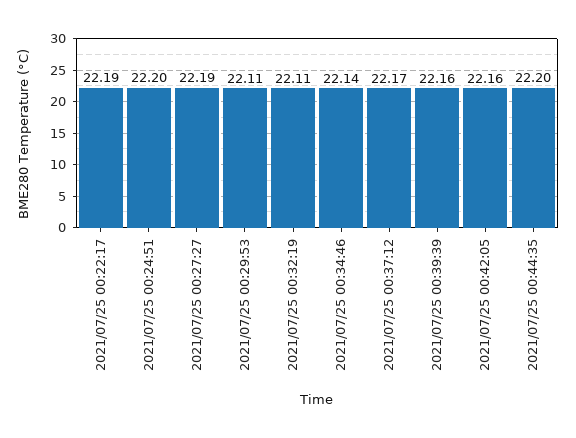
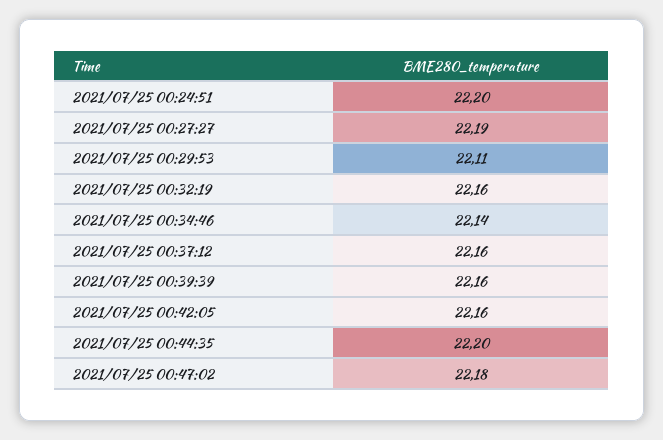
2021/07/25 00:22:17: 22.19 -> none
2021/07/25 00:32:19: 22.11 -> 22.16
2021/07/25 00:37:12: 22.17 -> 22.16
2021/07/25 00:47:02: none -> 22.18

